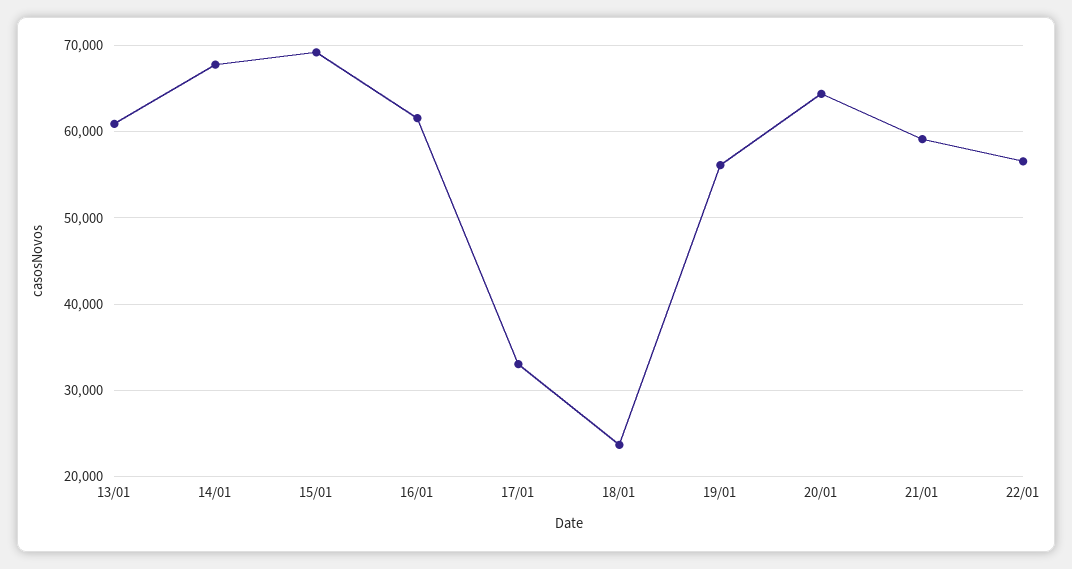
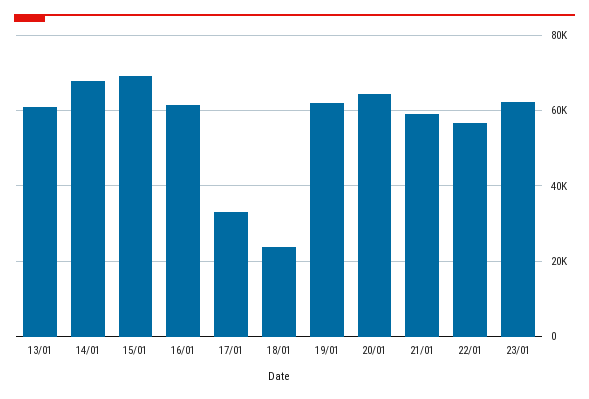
19/01: 56000 -> 62000
23/01: none -> 62000

